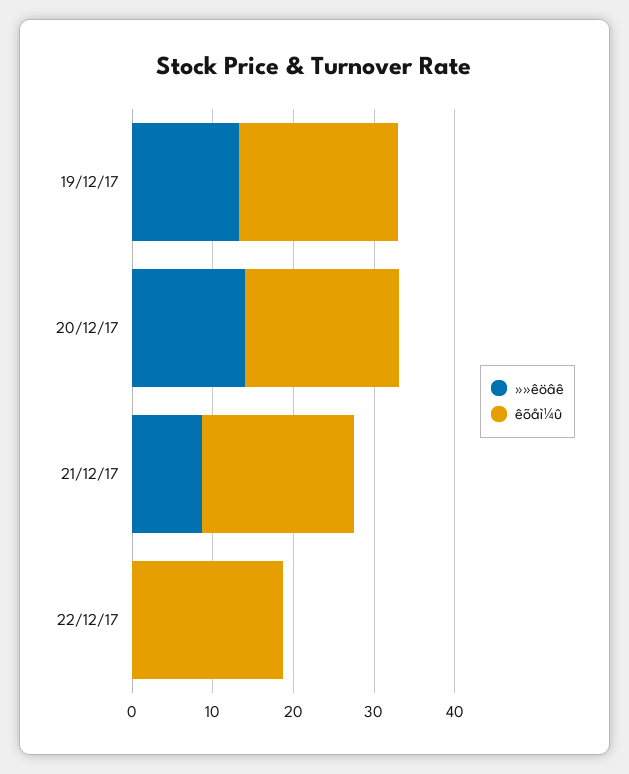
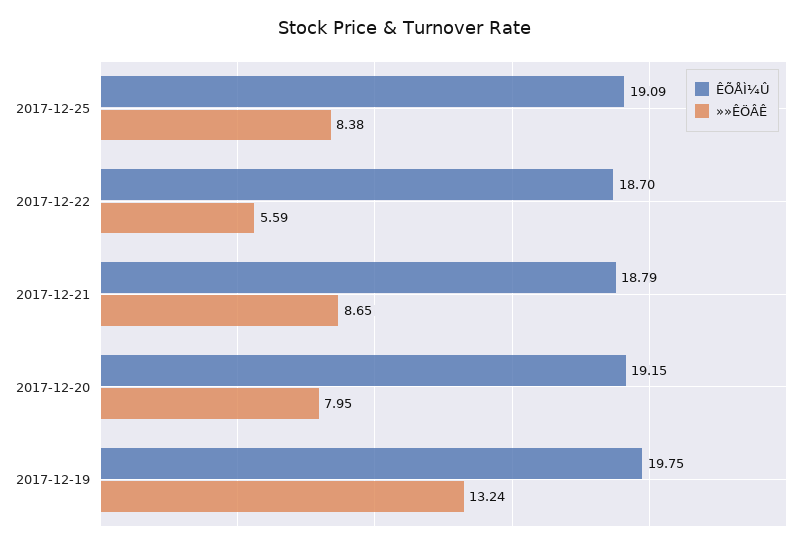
»»êöâê, 20/12/17: 14 -> 7.95
»»êöâê, 22/12/17: 0 -> 5.59
êõåì¼û, 2017-12-25: none -> 19.09
»»êöâê, 2017-12-25: none -> 8.38

